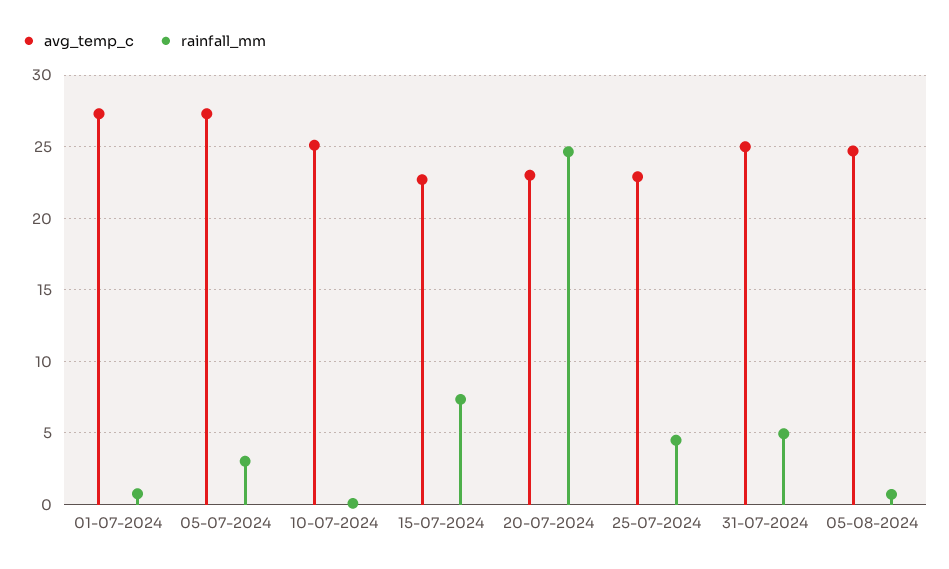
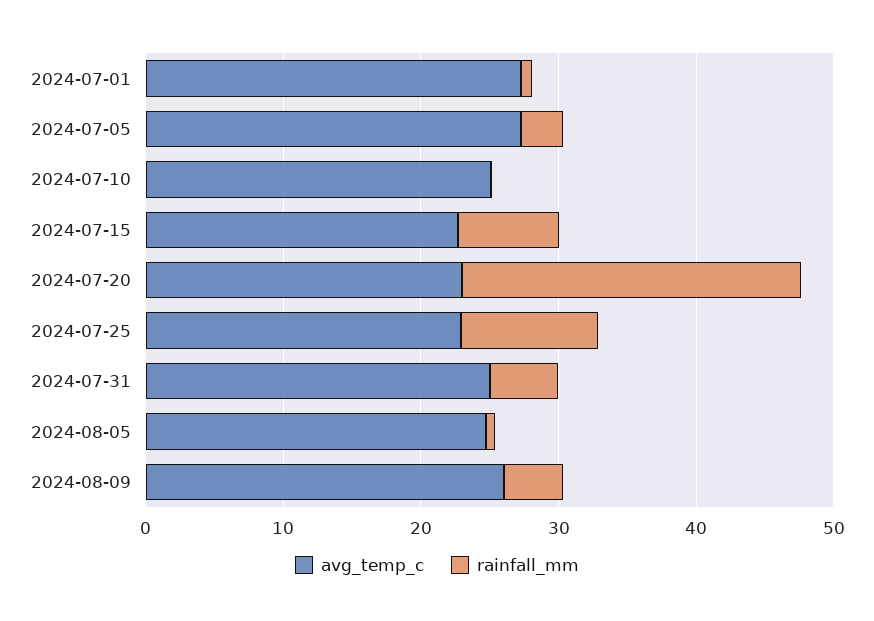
rainfall_mm, 25-07-2024: 4.5 -> 10
avg_temp_c, 2024-08-09: none -> 26
rainfall_mm, 2024-08-09: none -> 4

